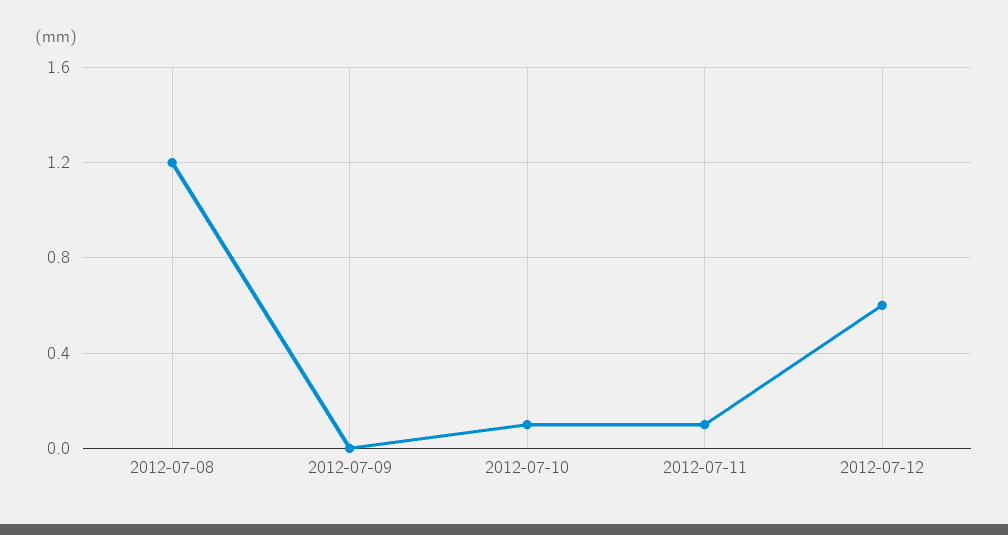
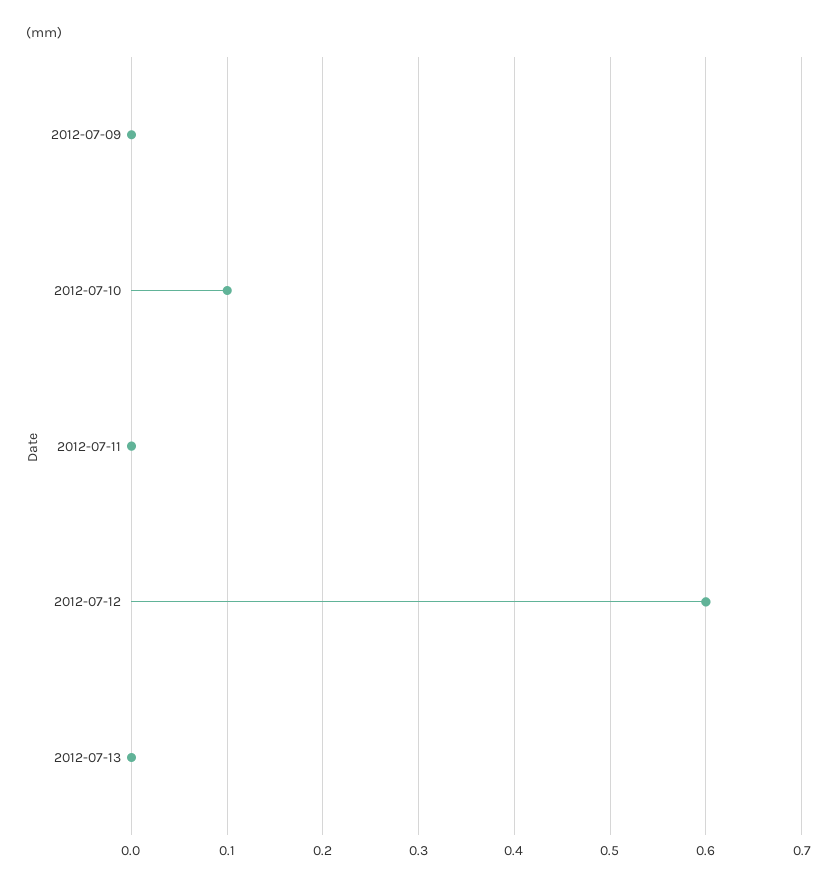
2012-07-08: 1.2 -> none
2012-07-11: 0.1 -> 0
2012-07-13: none -> 0

